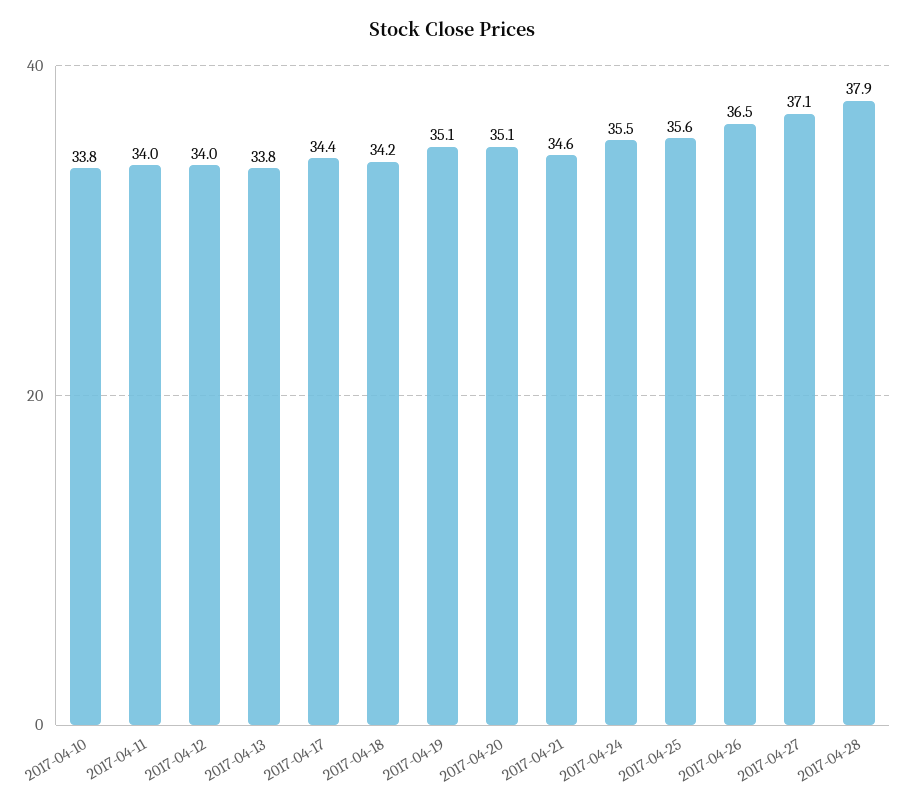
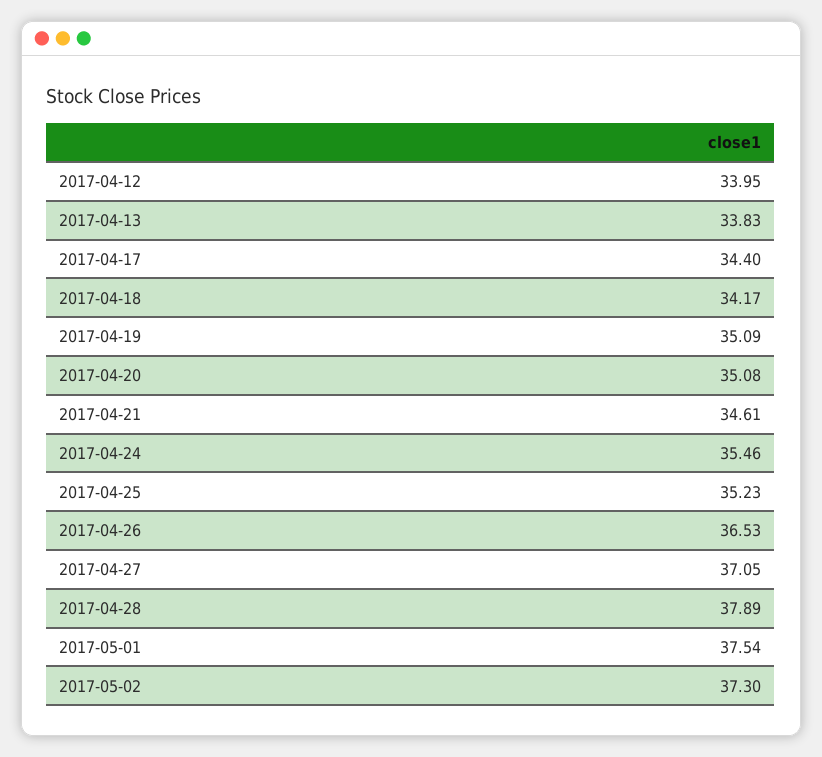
2017-04-10: 33.8 -> none
2017-04-11: 34 -> none
2017-04-25: 35.6 -> 35.23
2017-05-01: none -> 37.54
2017-05-02: none -> 37.3

